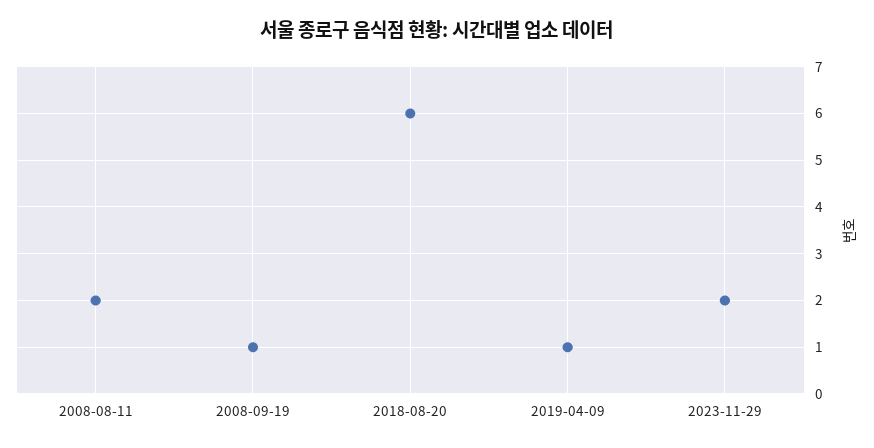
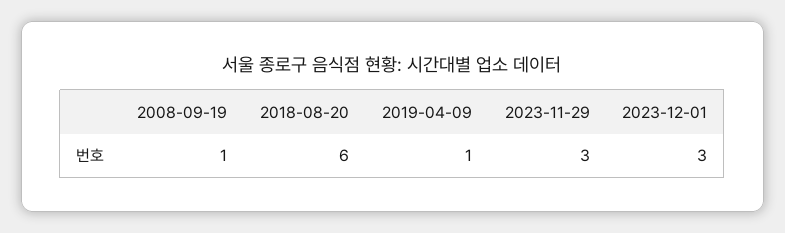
2008-08-11: 2 -> none
2023-11-29: 2 -> 3
2023-12-01: none -> 3

